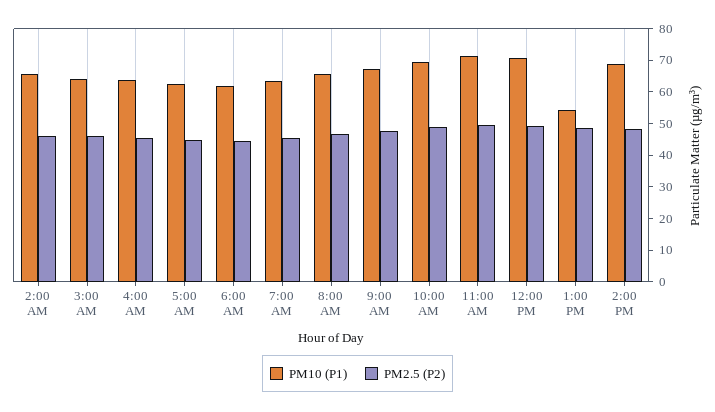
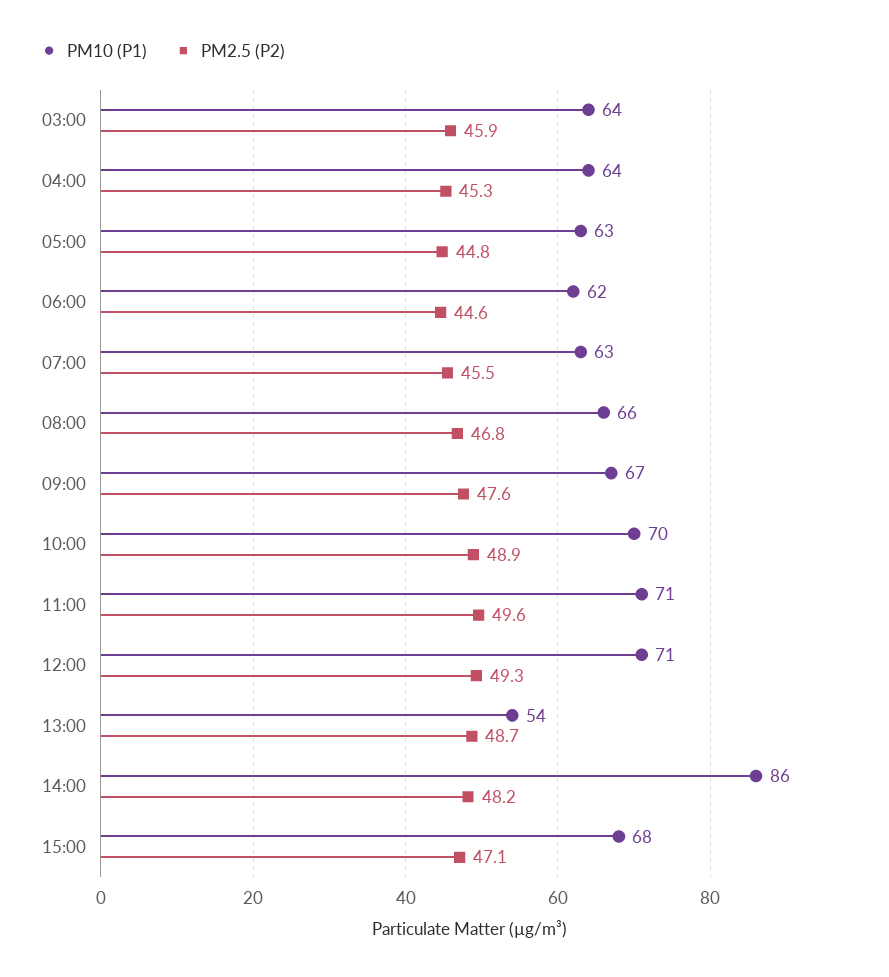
PM10 (P1), 2:00 AM: 65 -> none
PM2.5 (P2), 2:00 AM: 45 -> none
PM10 (P1), 2:00 PM: 70 -> 86
PM10 (P1), 15:00: none -> 68
PM2.5 (P2), 15:00: none -> 47.1

